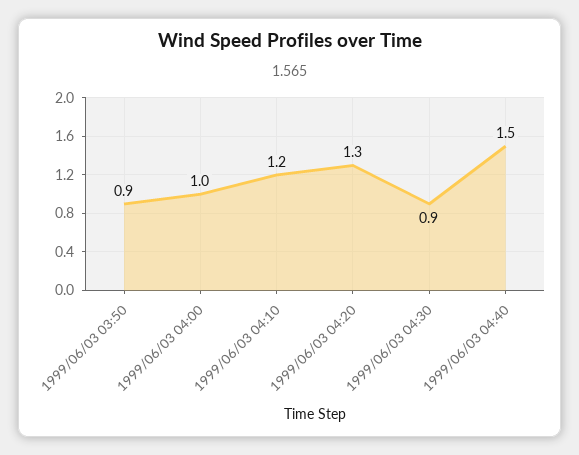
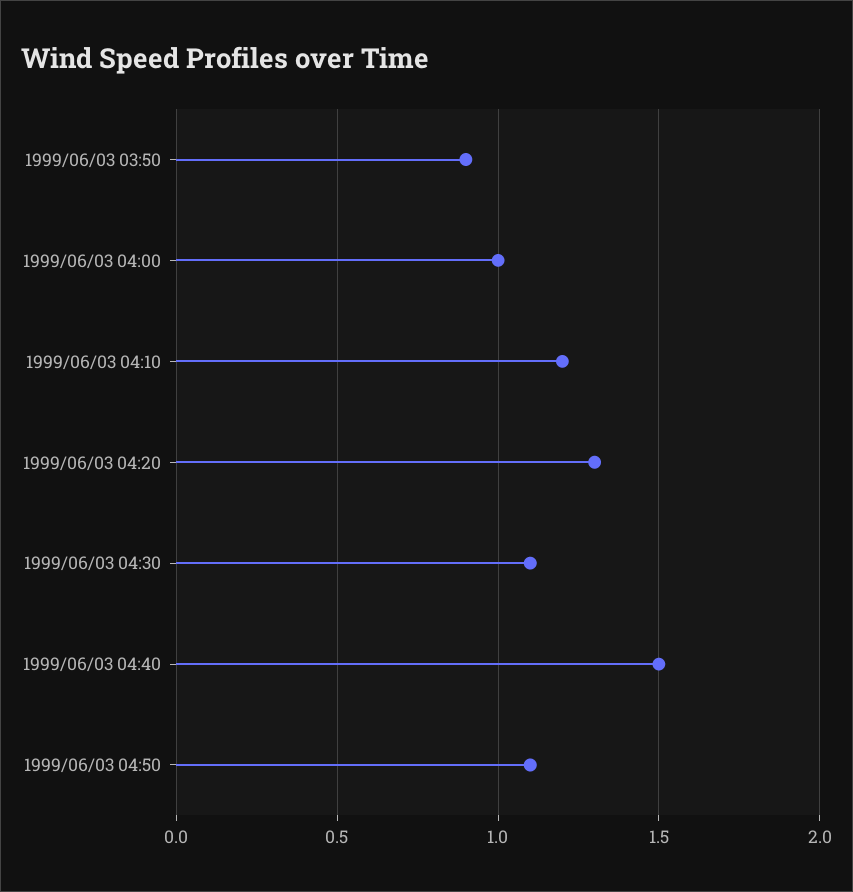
1999/06/03 04:30: 0.9 -> 1.1
1999/06/03 04:50: none -> 1.1

